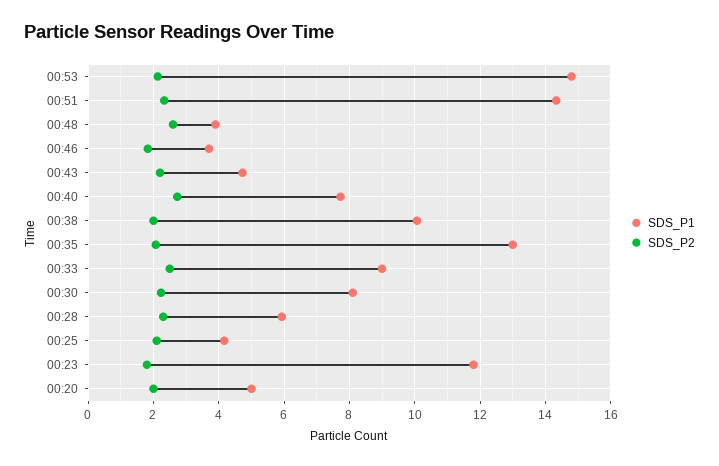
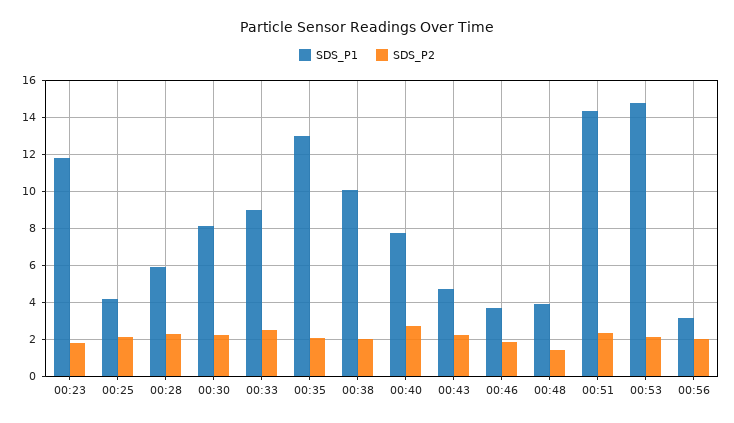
SDS_P2, 00:48: 2.6 -> 1.5
SDS_P1, 00:20: 5 -> none
SDS_P2, 00:20: 2 -> none
SDS_P1, 00:56: none -> 3
SDS_P2, 00:56: none -> 2

